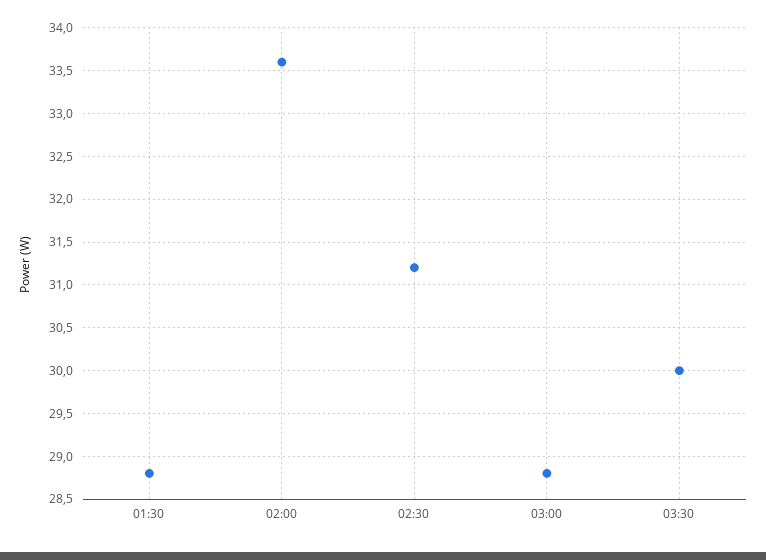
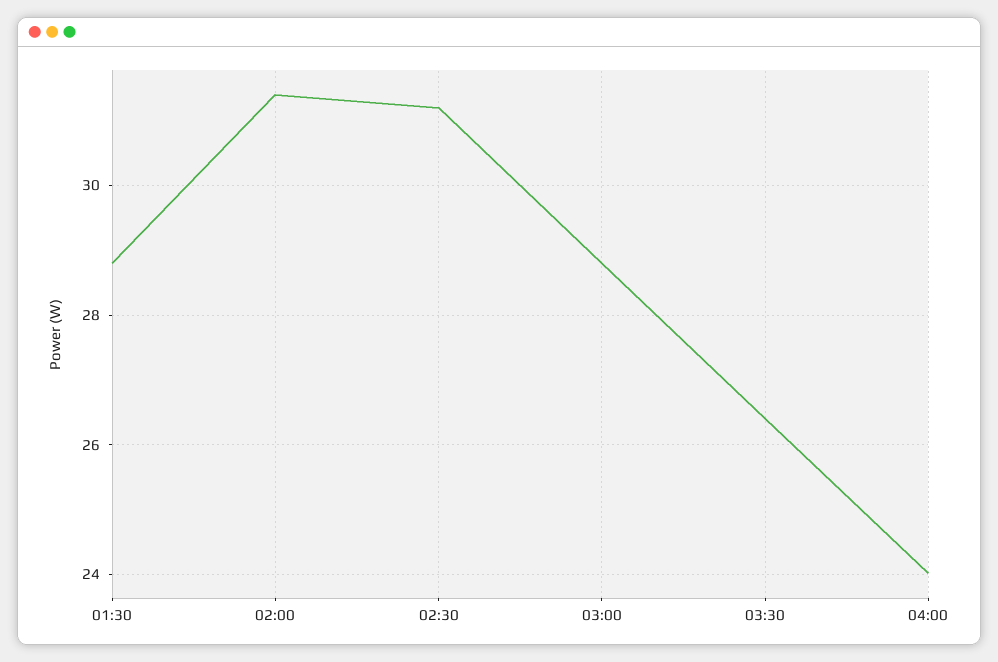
02:00: 33.6 -> 31.4
03:30: 30 -> 26.4
04:00: none -> 24

